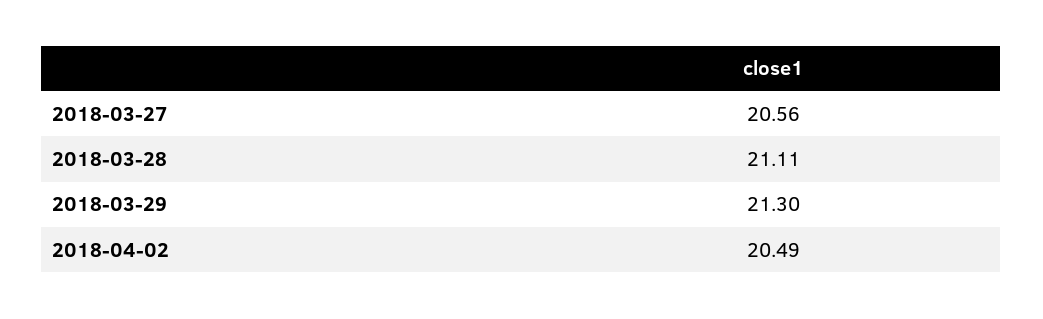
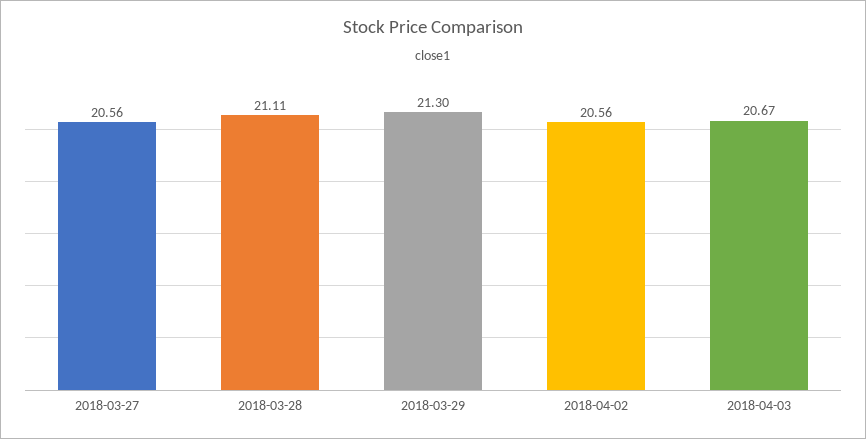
2018-04-02: 20.49 -> 20.56
2018-04-03: none -> 20.67

